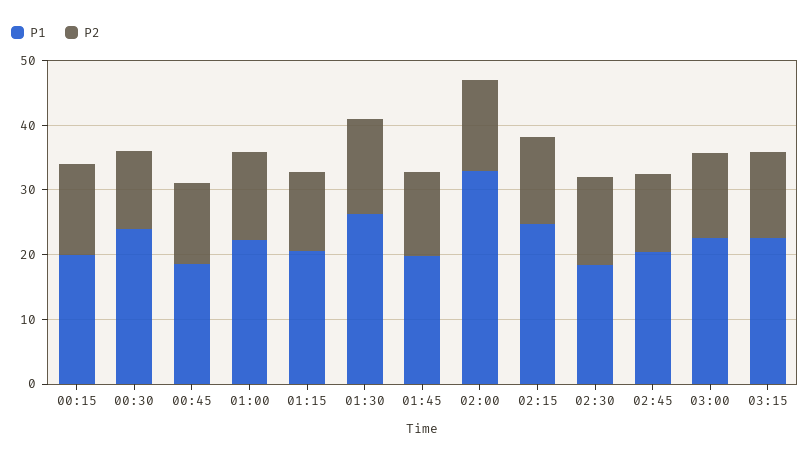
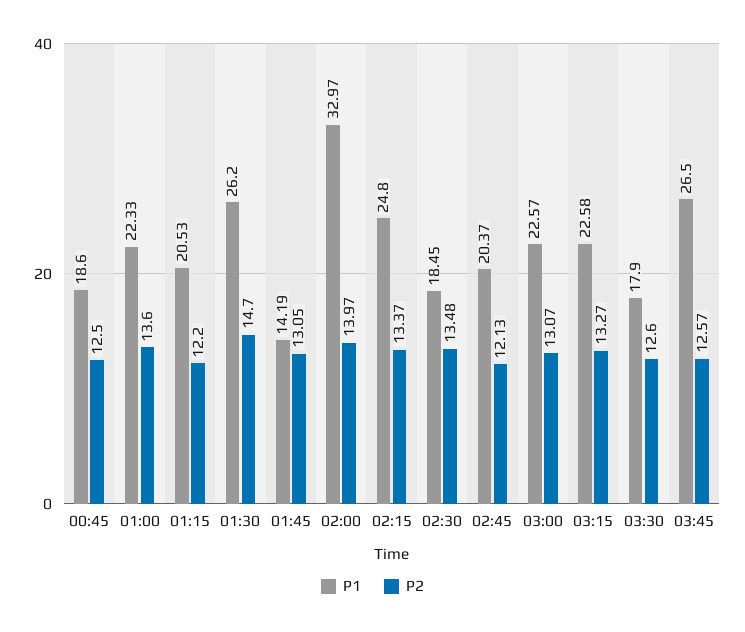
P1, 00:15: 20 -> none
P2, 00:15: 14 -> none
P1, 00:30: 24 -> none
P2, 00:30: 12 -> none
P1, 01:45: 20 -> 14.19
P1, 03:30: none -> 17.9
P2, 03:30: none -> 12.6
P1, 03:45: none -> 26.5
P2, 03:45: none -> 12.57

